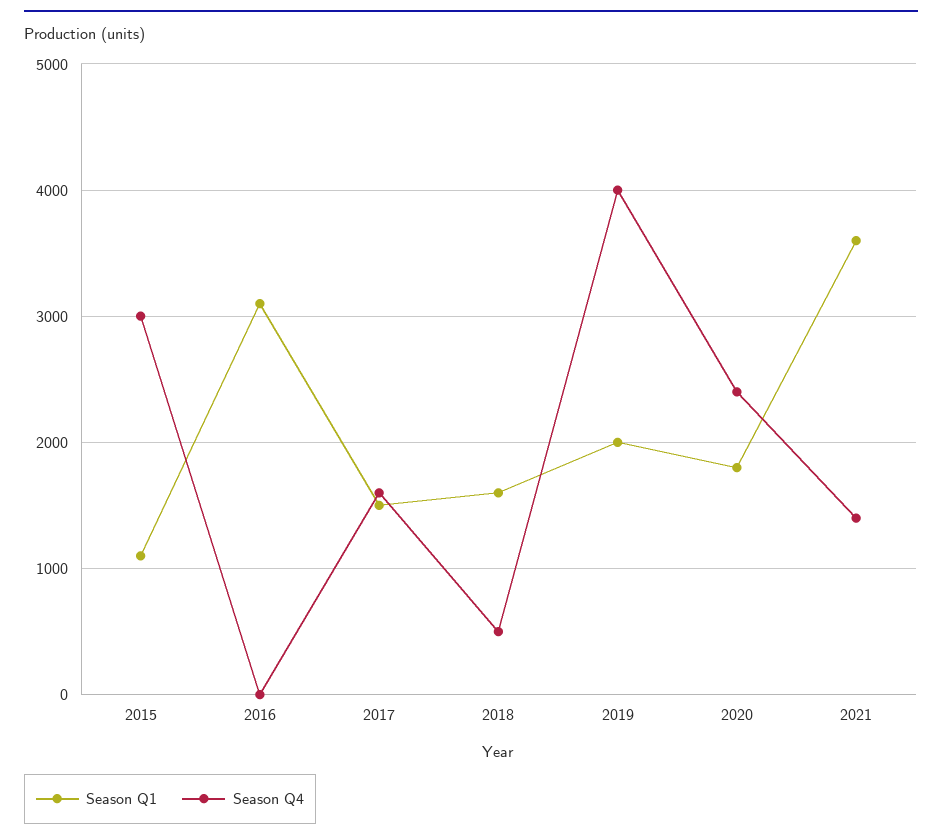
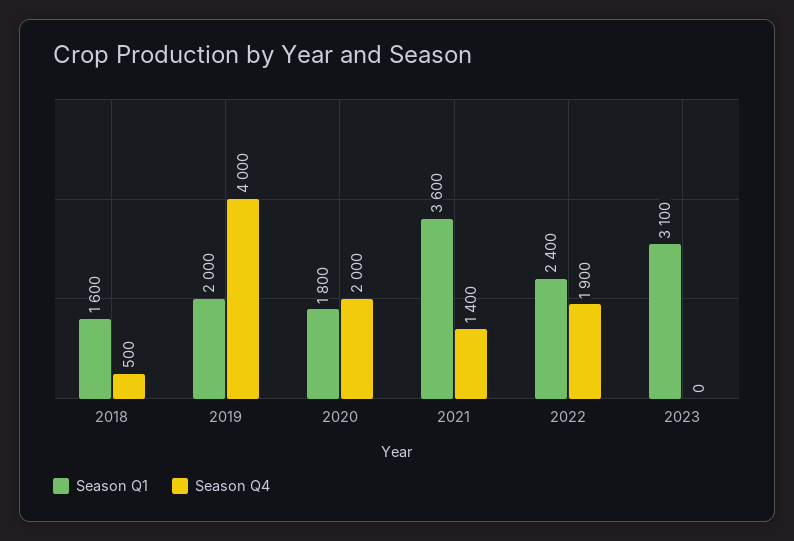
Season Q1, 2015: 1100 -> none
Season Q4, 2015: 3000 -> none
Season Q1, 2016: 3100 -> none
Season Q4, 2016: 0 -> none
Season Q1, 2017: 1500 -> none
Season Q4, 2017: 1600 -> none
Season Q4, 2020: 2400 -> 2000
Season Q1, 2022: none -> 2400
Season Q4, 2022: none -> 1900
Season Q1, 2023: none -> 3100
Season Q4, 2023: none -> 0

